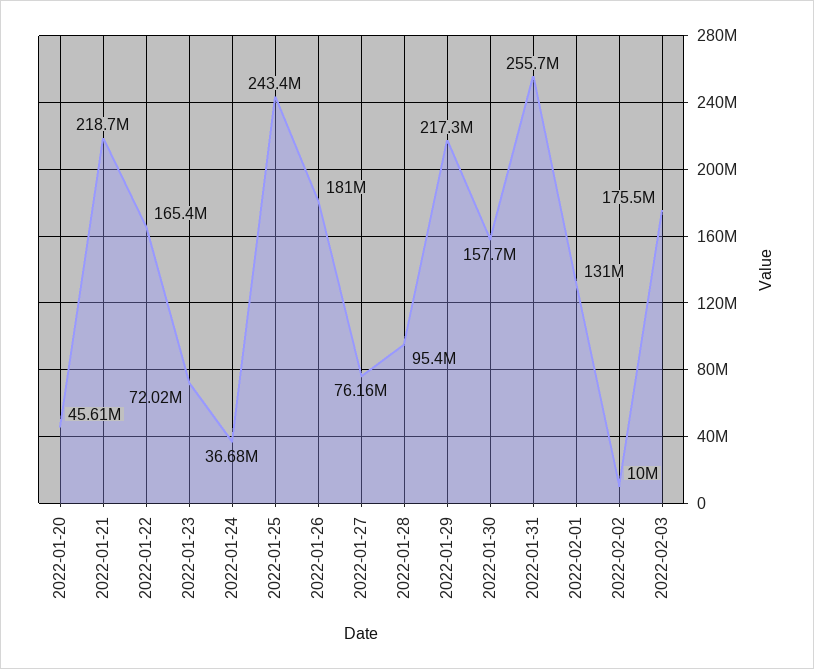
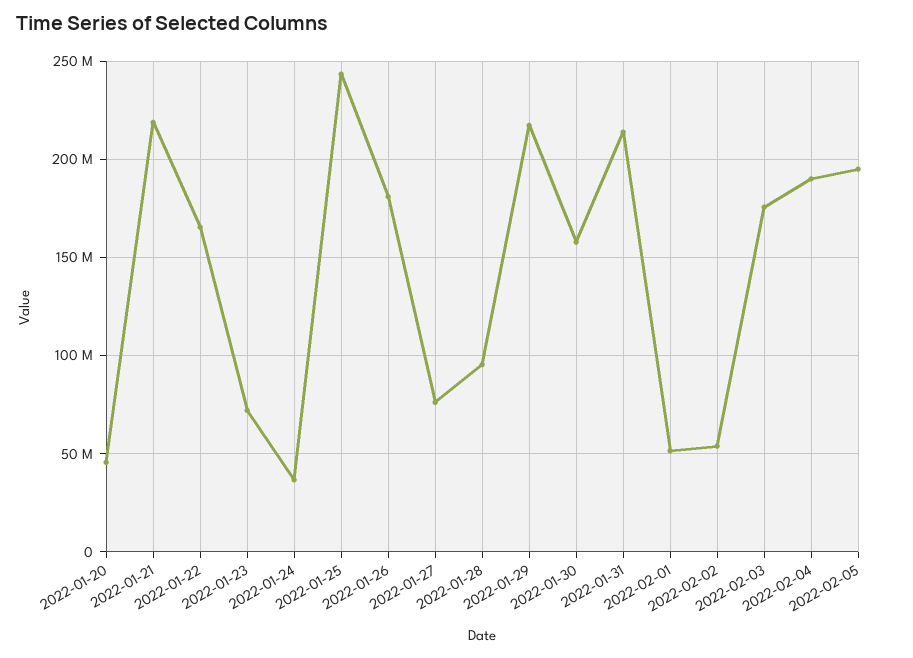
2022-01-31: 255700000 -> 215000000
2022-02-01: 131000000 -> 50000000
2022-02-02: 10000000 -> 55000000
2022-02-04: none -> 190000000
2022-02-05: none -> 195000000

